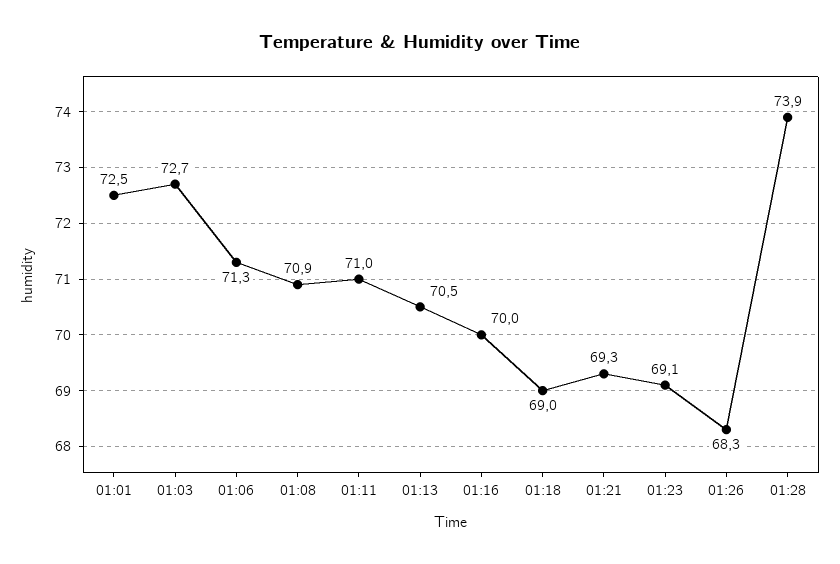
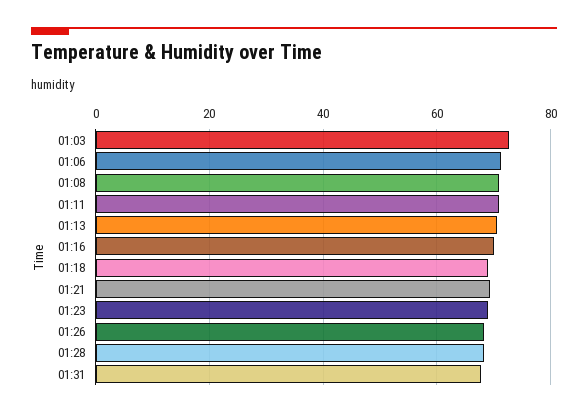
01:01: 72.5 -> none
01:28: 73.9 -> 68
01:31: none -> 68

